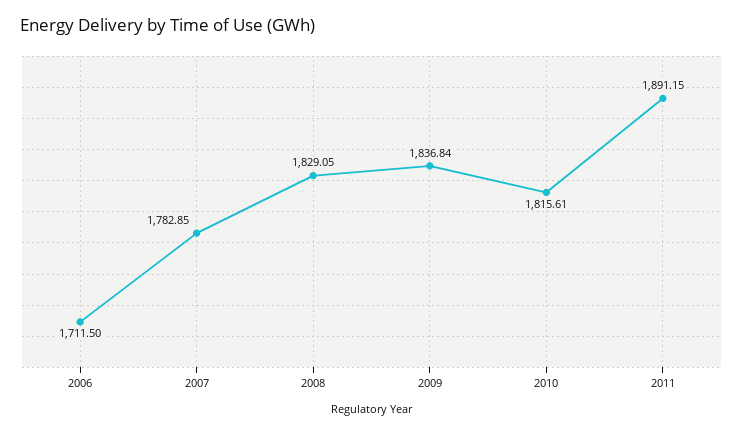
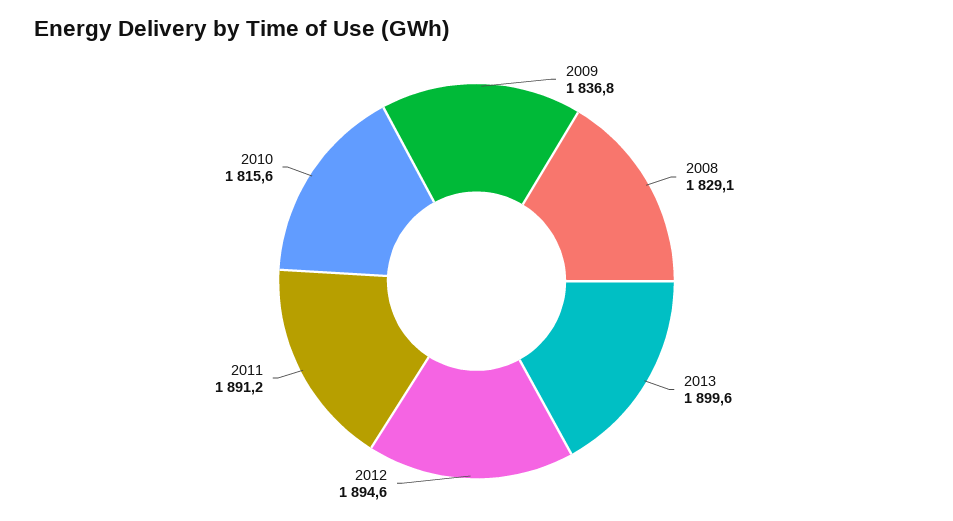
2006: 1711.5 -> none
2007: 1782.85 -> none
2013: none -> 1899.6
2012: none -> 1894.6

